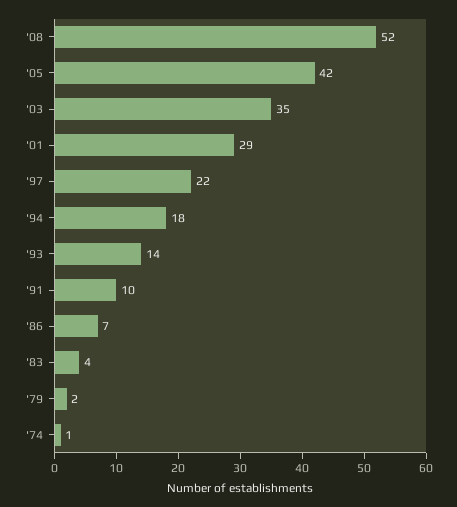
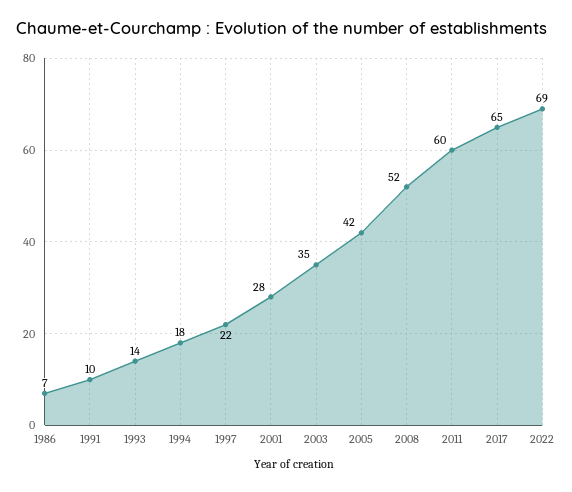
'01: 29 -> 28
'83: 4 -> none
'79: 2 -> none
'74: 1 -> none
2011: none -> 60
2017: none -> 65
2022: none -> 69

